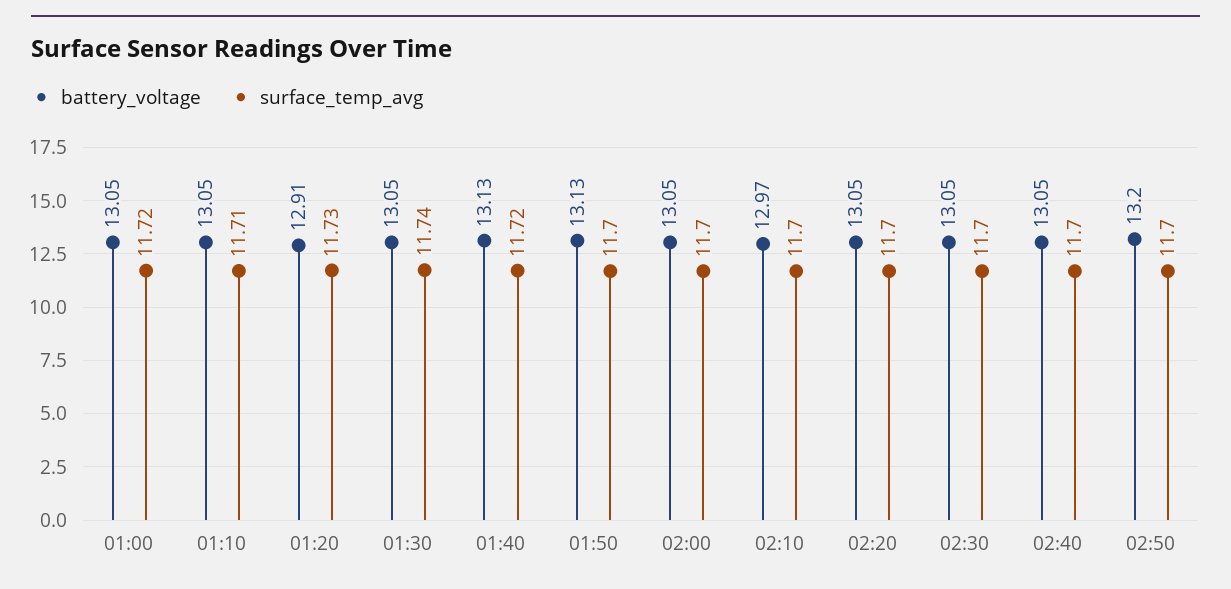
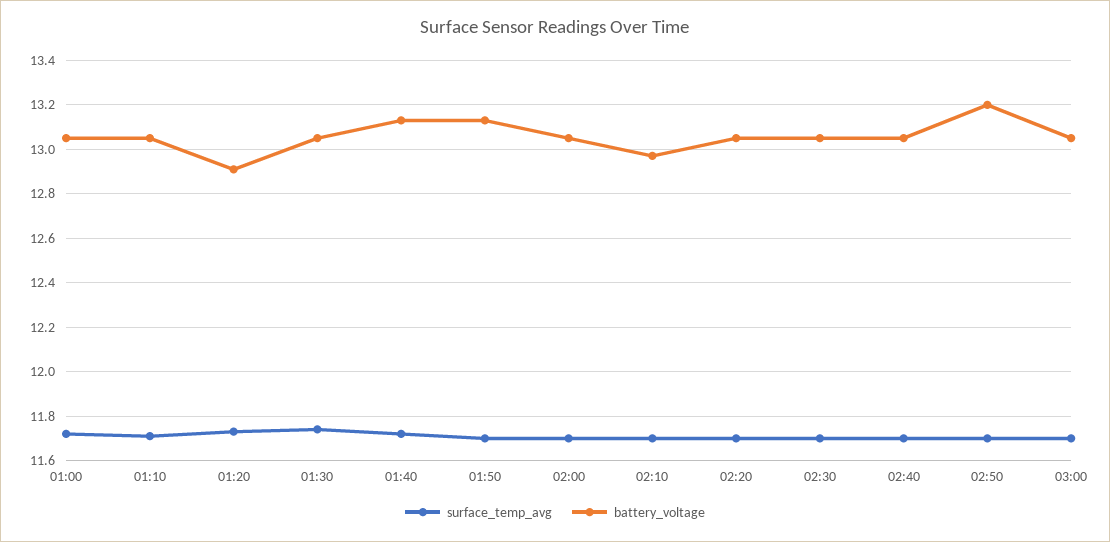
surface_temp_avg, 03:00: none -> 11.7
battery_voltage, 03:00: none -> 13.05

